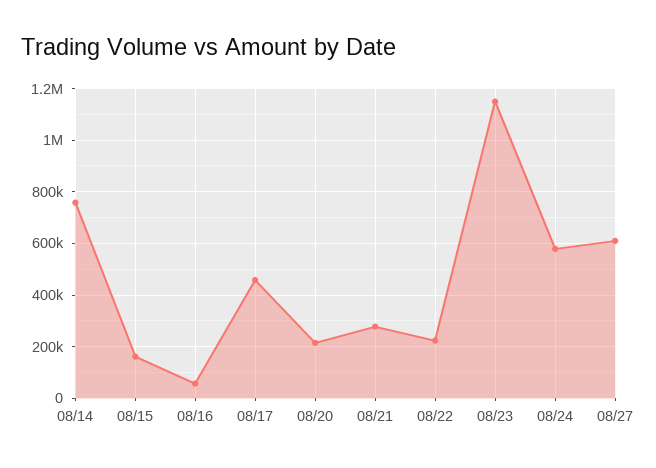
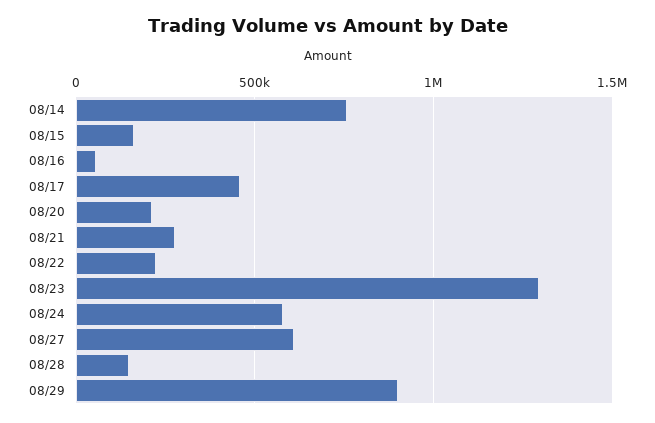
08/23: 1150000 -> 1300000
08/28: none -> 150000
08/29: none -> 900000

